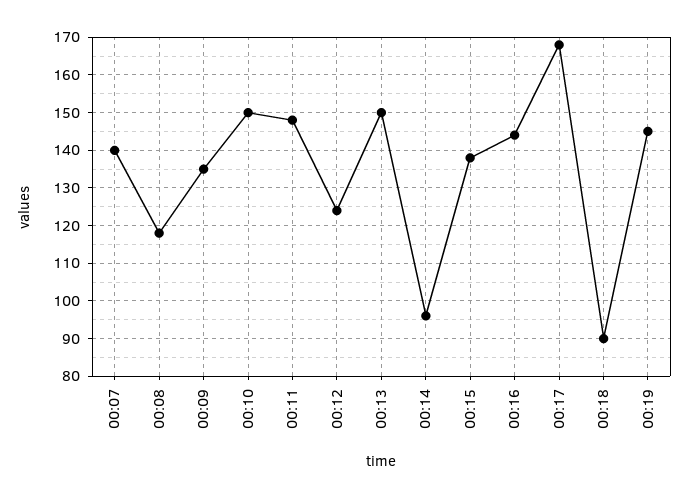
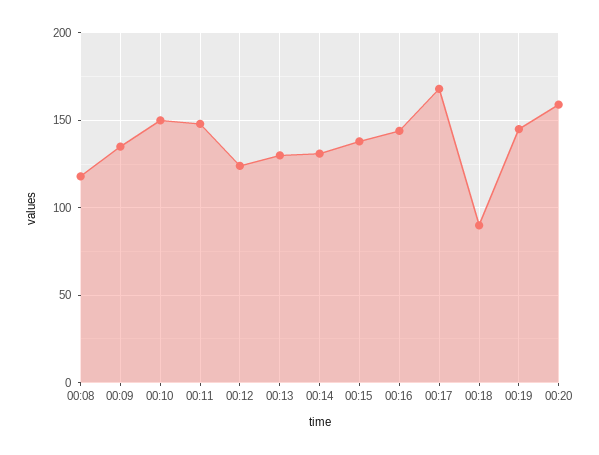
00:07: 140 -> none
00:13: 150 -> 130
00:14: 95 -> 130
00:20: none -> 160

